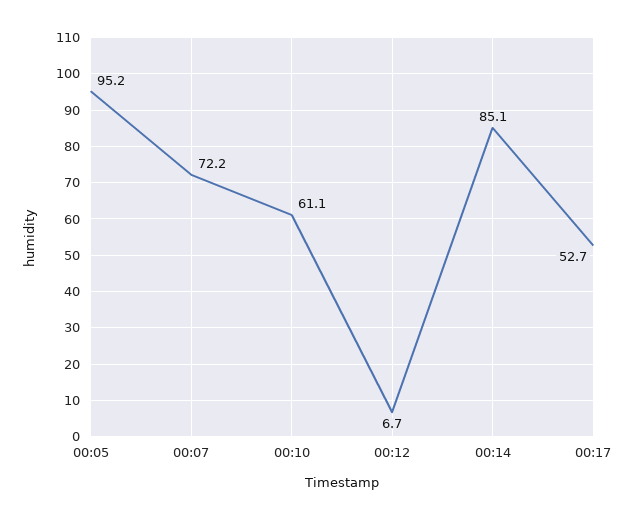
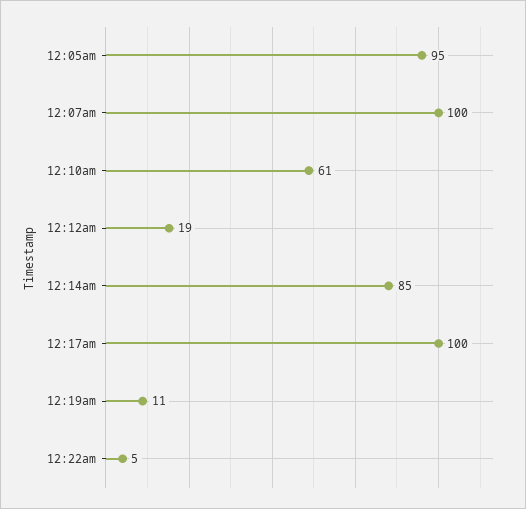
00:07: 72.2 -> 100
00:12: 6.7 -> 19
00:17: 52.7 -> 100
12:19am: none -> 11
12:22am: none -> 5

